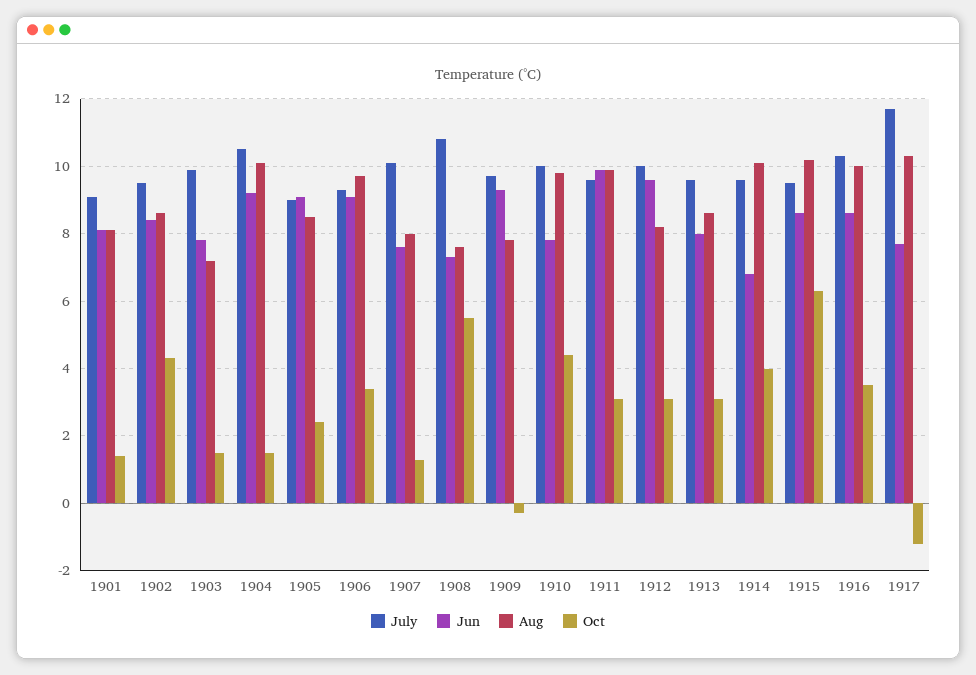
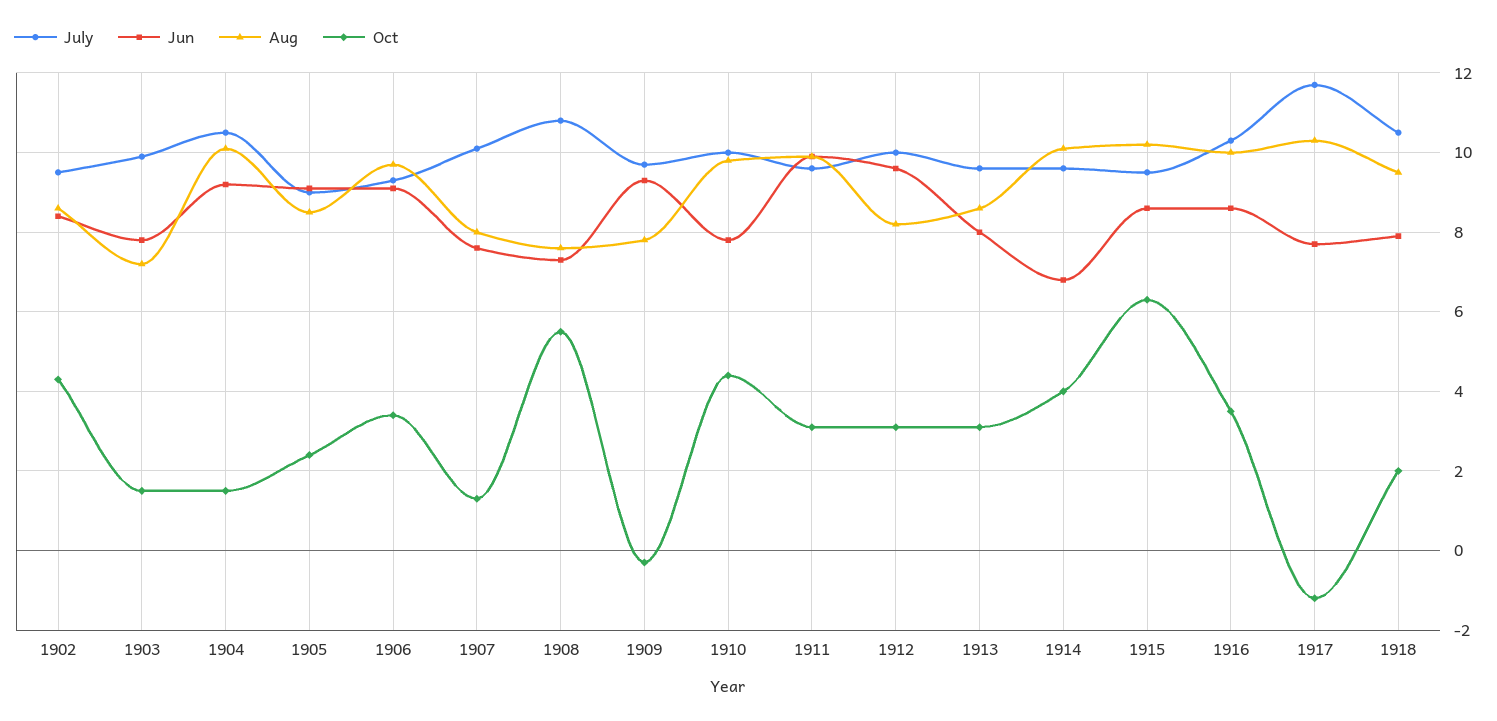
July, 1901: 9 -> none
Jun, 1901: 8 -> none
Aug, 1901: 8 -> none
Oct, 1901: 1.5 -> none
July, 1918: none -> 10.5
Jun, 1918: none -> 8
Aug, 1918: none -> 9.5
Oct, 1918: none -> 2

